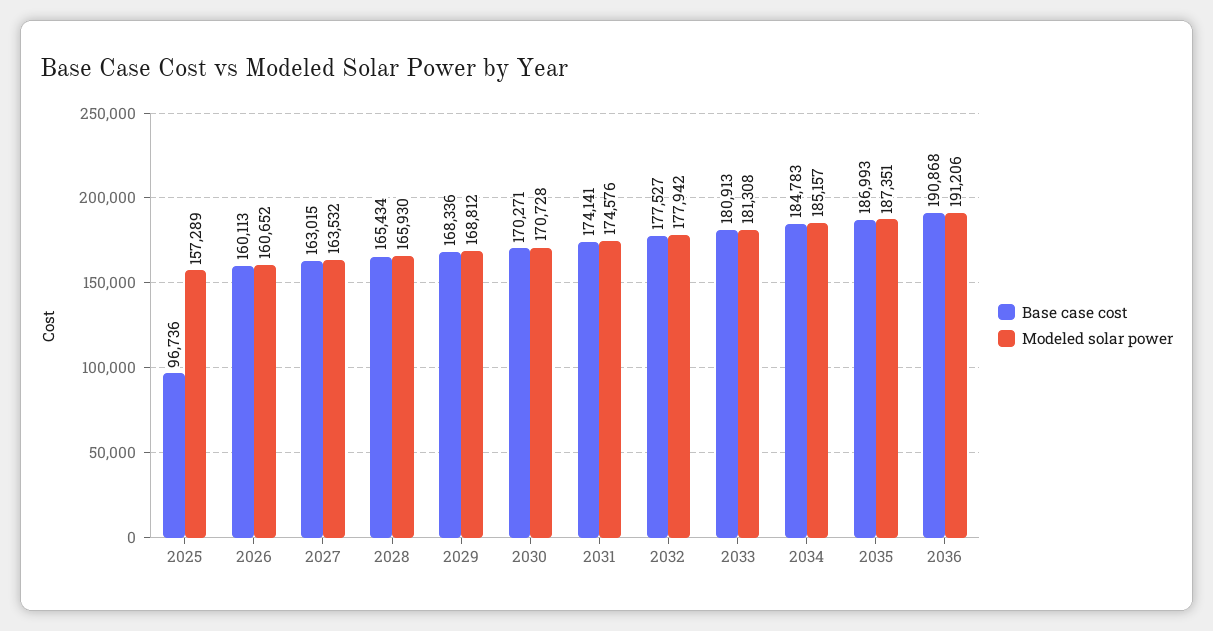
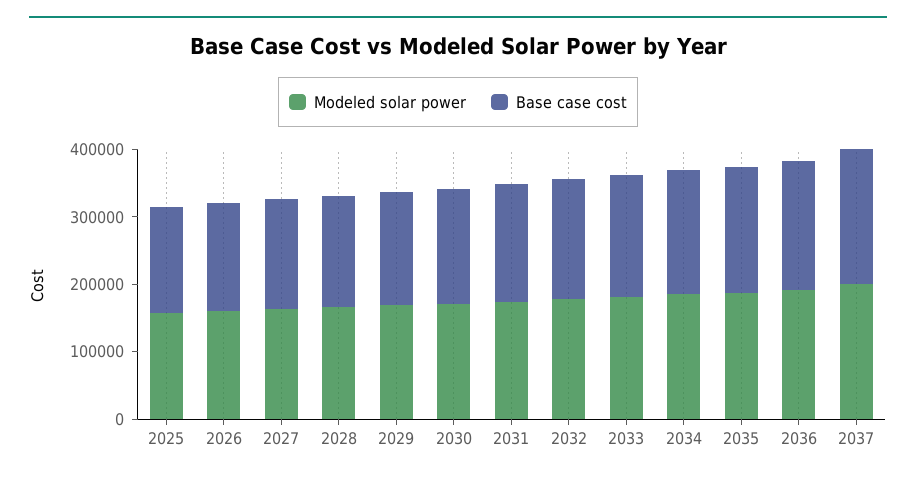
Base case cost, 2025: 96736 -> 160000
Modeled solar power, 2037: none -> 200000
Base case cost, 2037: none -> 200000

